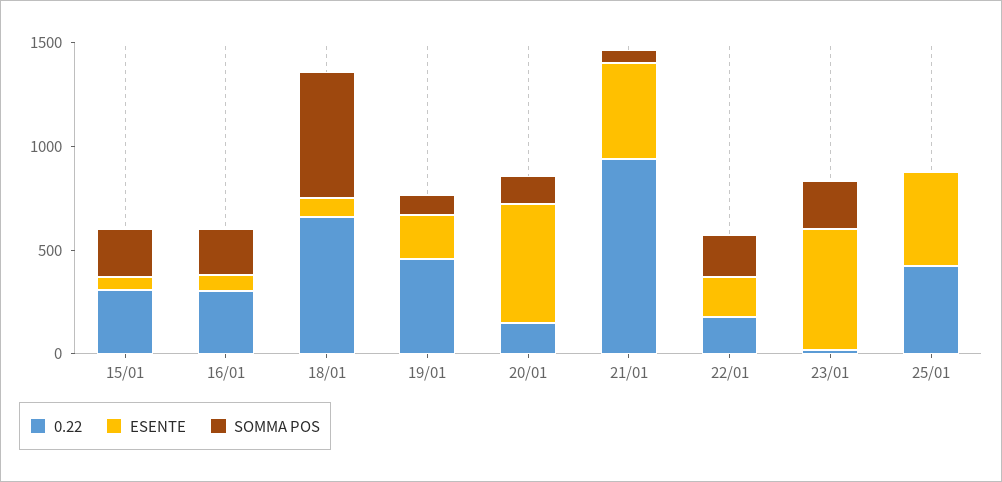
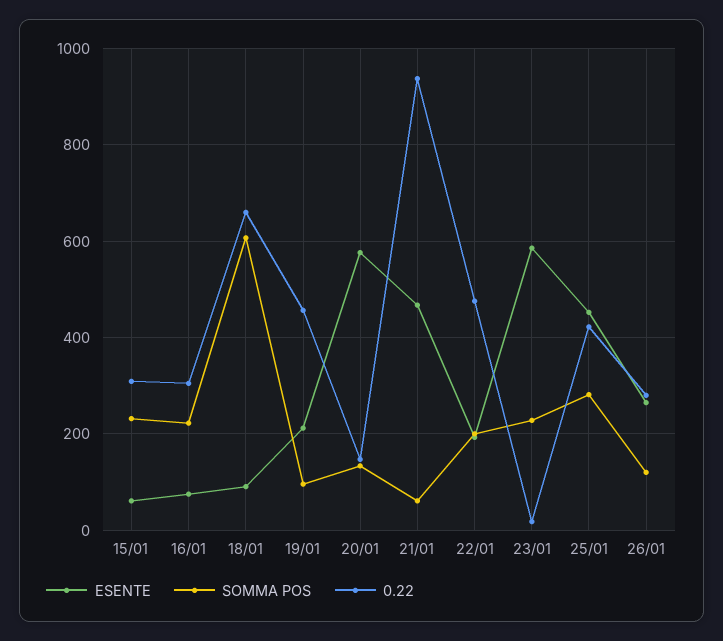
0.22, 22/01: 200 -> 480
SOMMA POS, 25/01: 0 -> 280
ESENTE, 26/01: none -> 260
SOMMA POS, 26/01: none -> 120
0.22, 26/01: none -> 280

